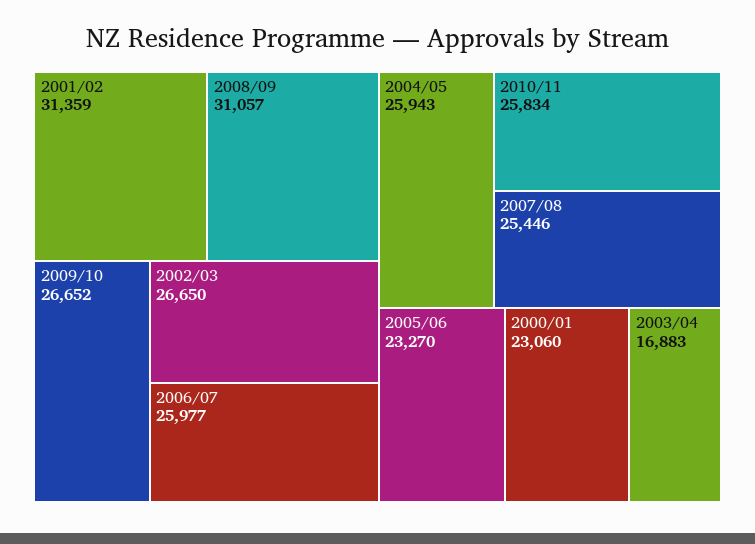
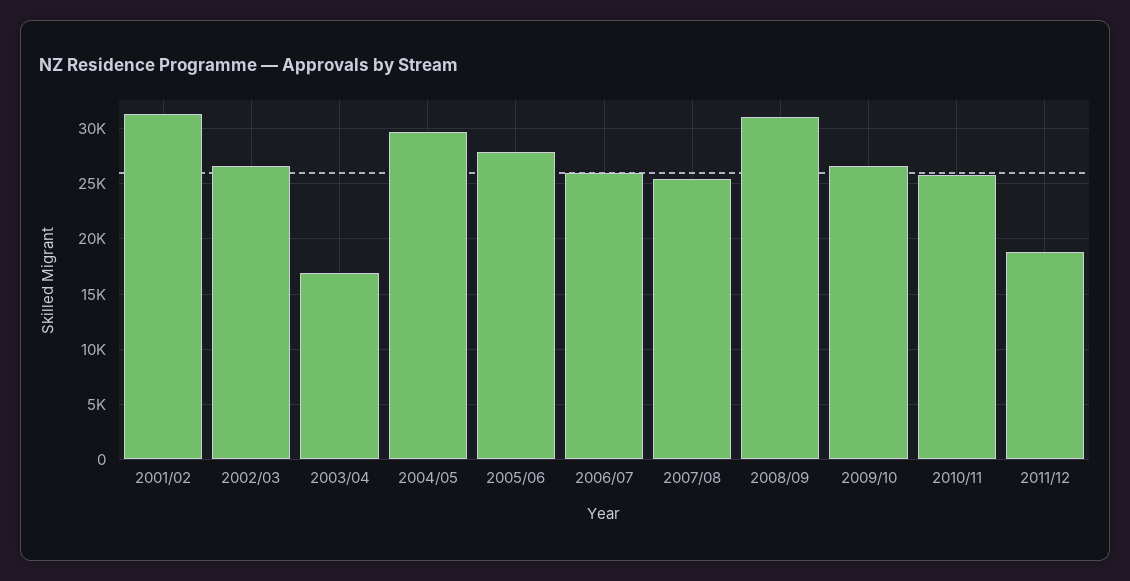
2004/05: 25943 -> 30000
2005/06: 23270 -> 28000
2000/01: 23060 -> none
2011/12: none -> 19000

